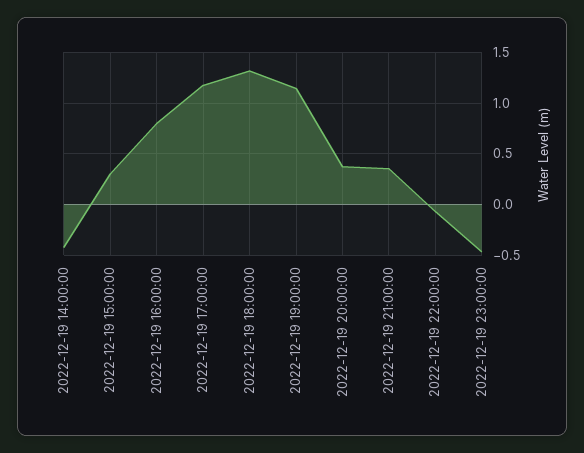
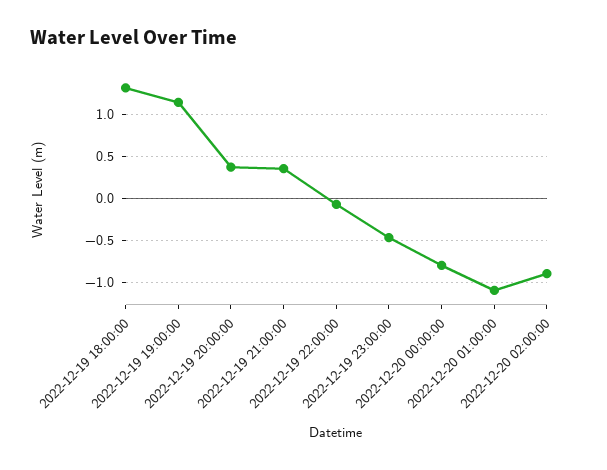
2022-12-19 14:00:00: -0.4 -> none
2022-12-19 15:00:00: 0.3 -> none
2022-12-19 16:00:00: 0.8 -> none
2022-12-19 17:00:00: 1.2 -> none
2022-12-20 00:00:00: none -> -0.8
2022-12-20 01:00:00: none -> -1.1
2022-12-20 02:00:00: none -> -0.9

